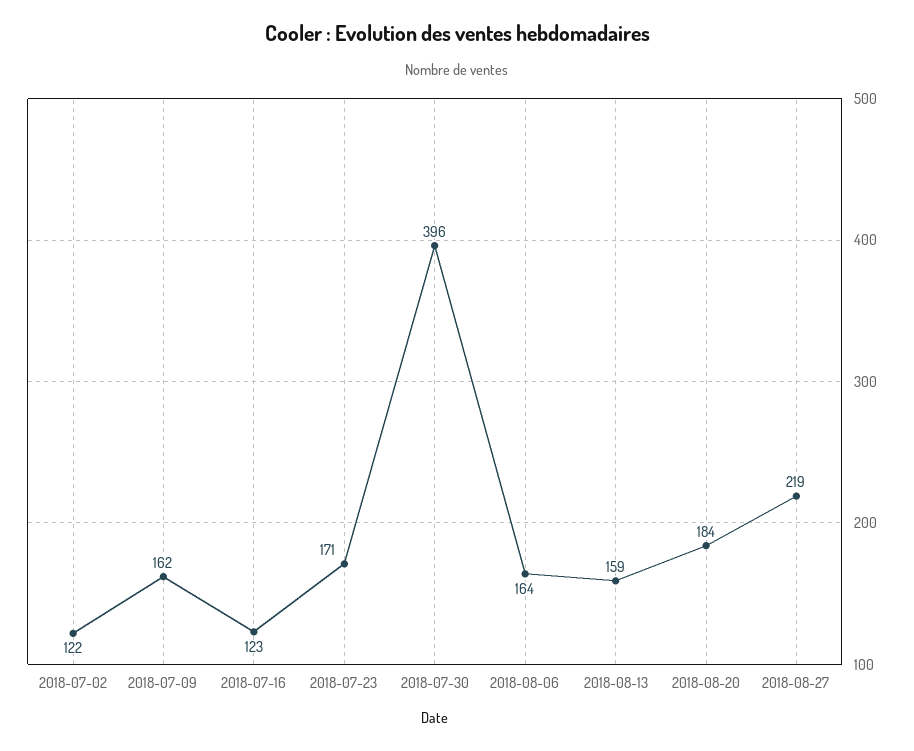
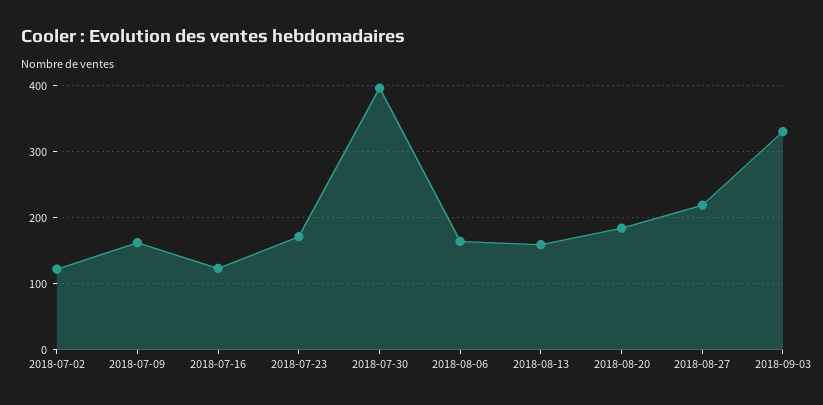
2018-09-03: none -> 330

